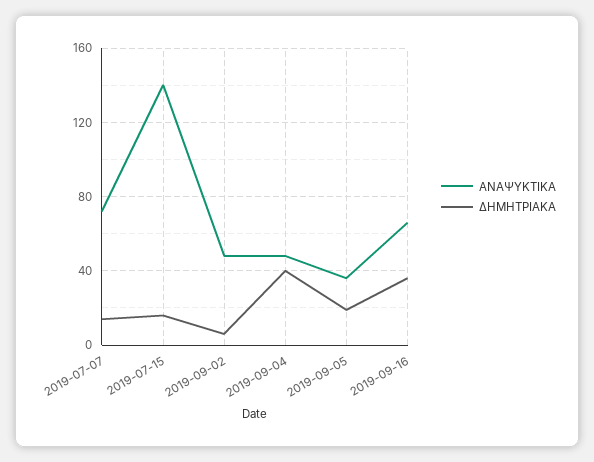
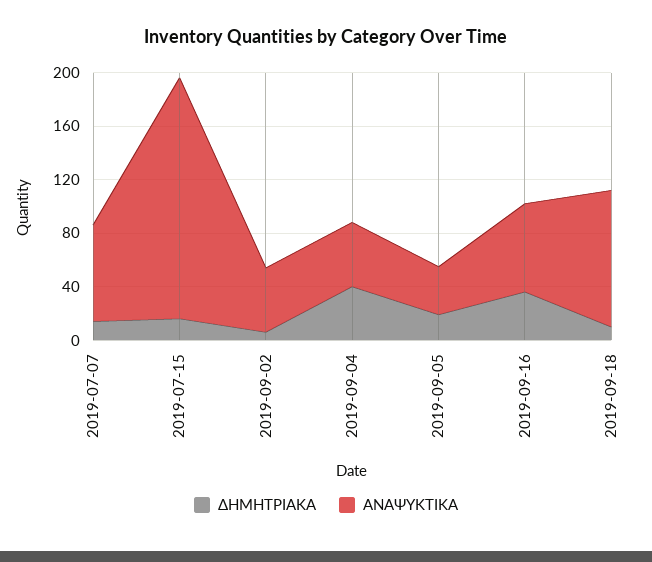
ΑΝΑΨΥΚΤΙΚΑ, 2019-07-15: 140 -> 180
ΔΗΜΗΤΡΙΑΚΑ, 2019-09-18: none -> 10
ΑΝΑΨΥΚΤΙΚΑ, 2019-09-18: none -> 100

